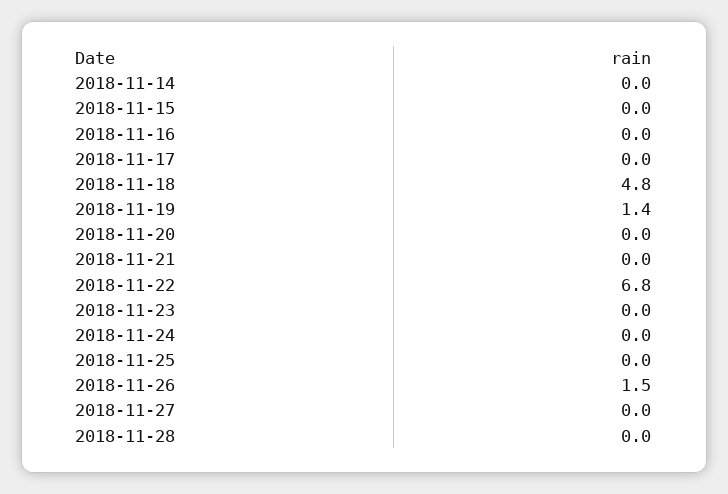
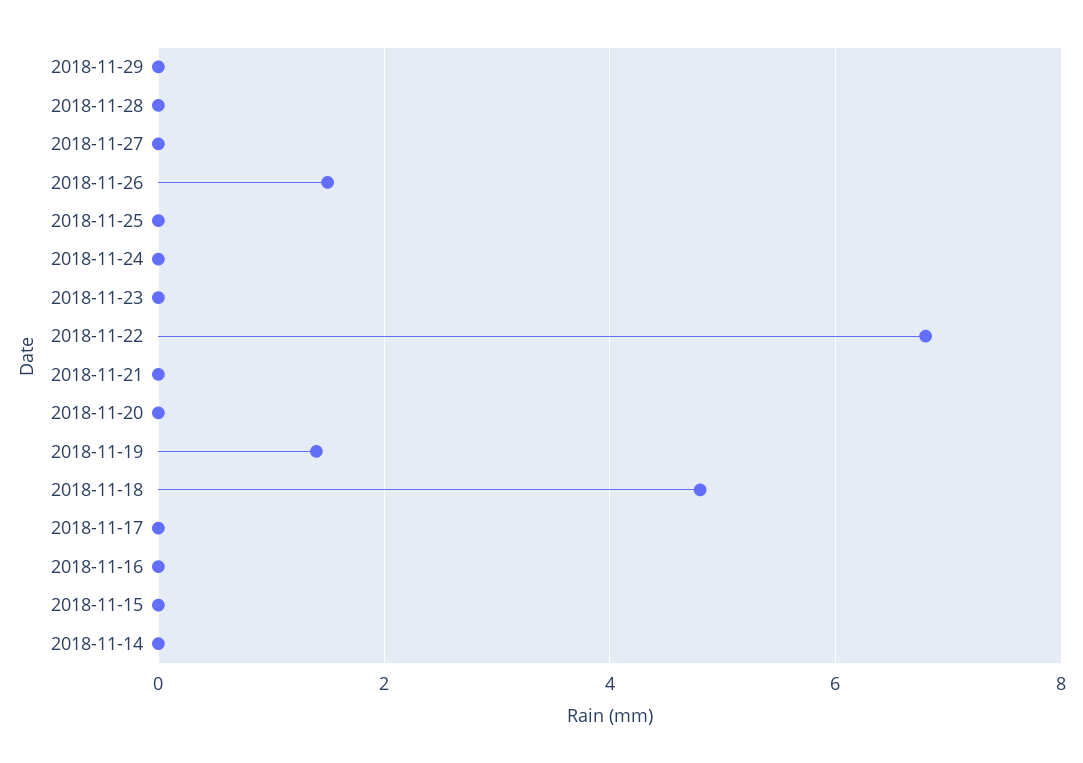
2018-11-29: none -> 0

